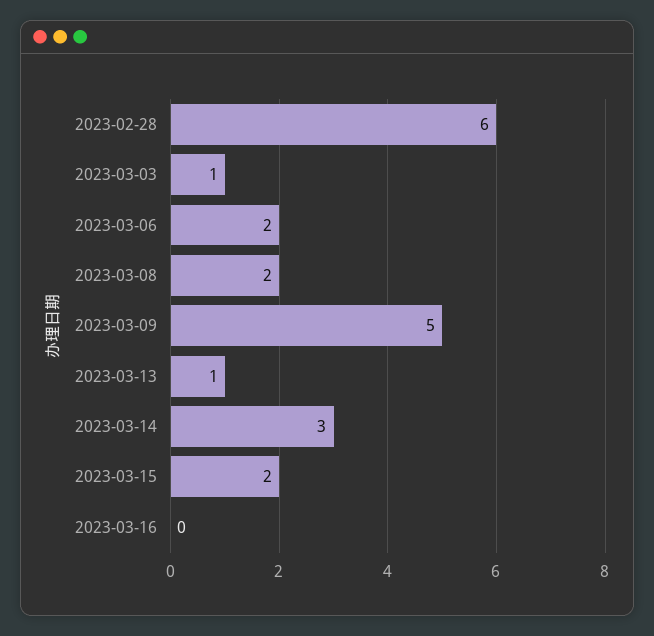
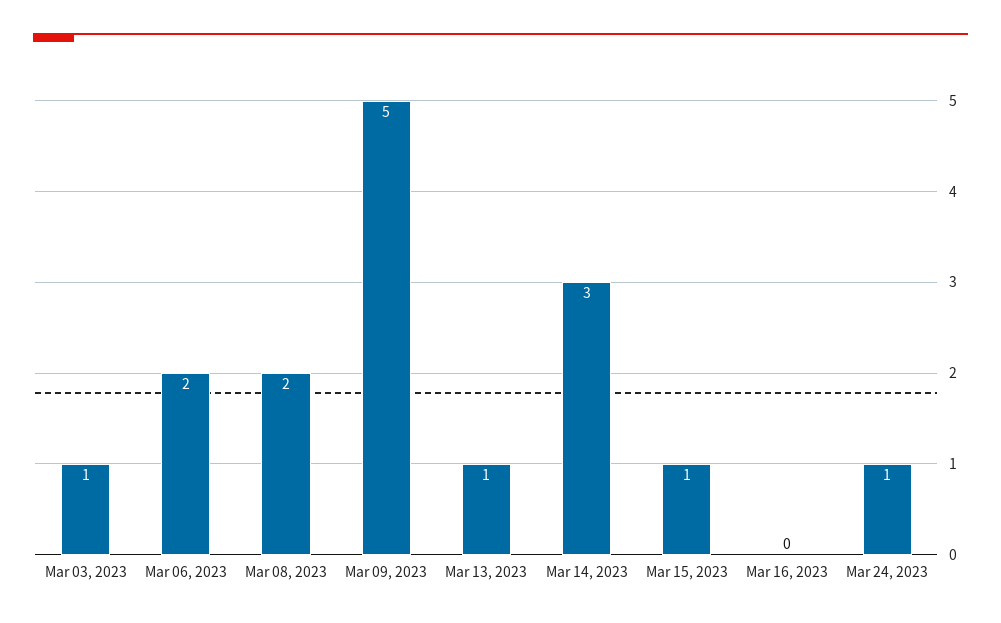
2023-02-28: 6 -> none
2023-03-15: 2 -> 1
Mar 24, 2023: none -> 1

